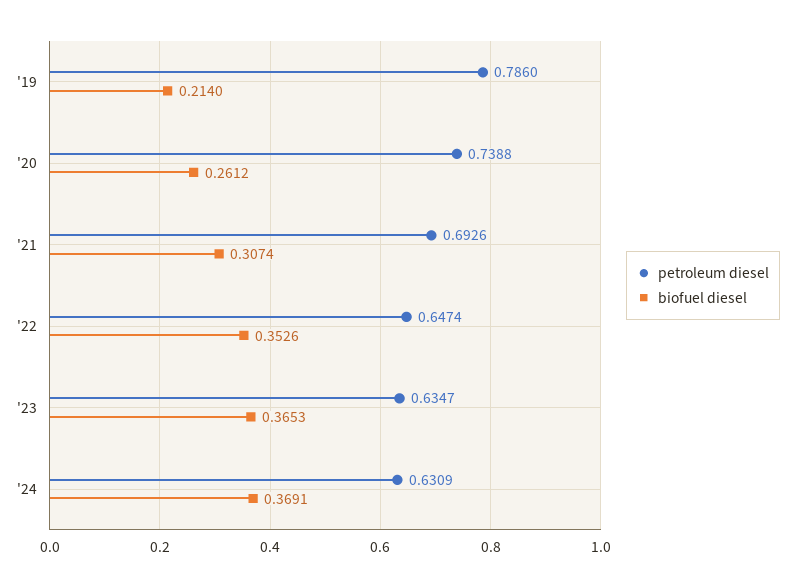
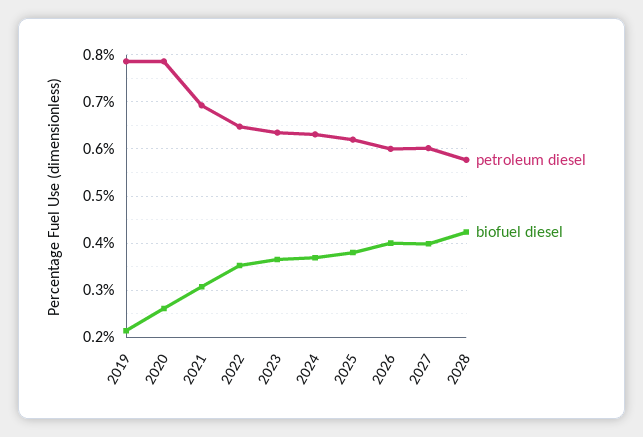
petroleum diesel, '20: 0.7388 -> 0.78
petroleum diesel, 2025: none -> 0.62
biofuel diesel, 2025: none -> 0.38
petroleum diesel, 2026: none -> 0.6
biofuel diesel, 2026: none -> 0.4
petroleum diesel, 2027: none -> 0.6
biofuel diesel, 2027: none -> 0.4
petroleum diesel, 2028: none -> 0.58
biofuel diesel, 2028: none -> 0.42

